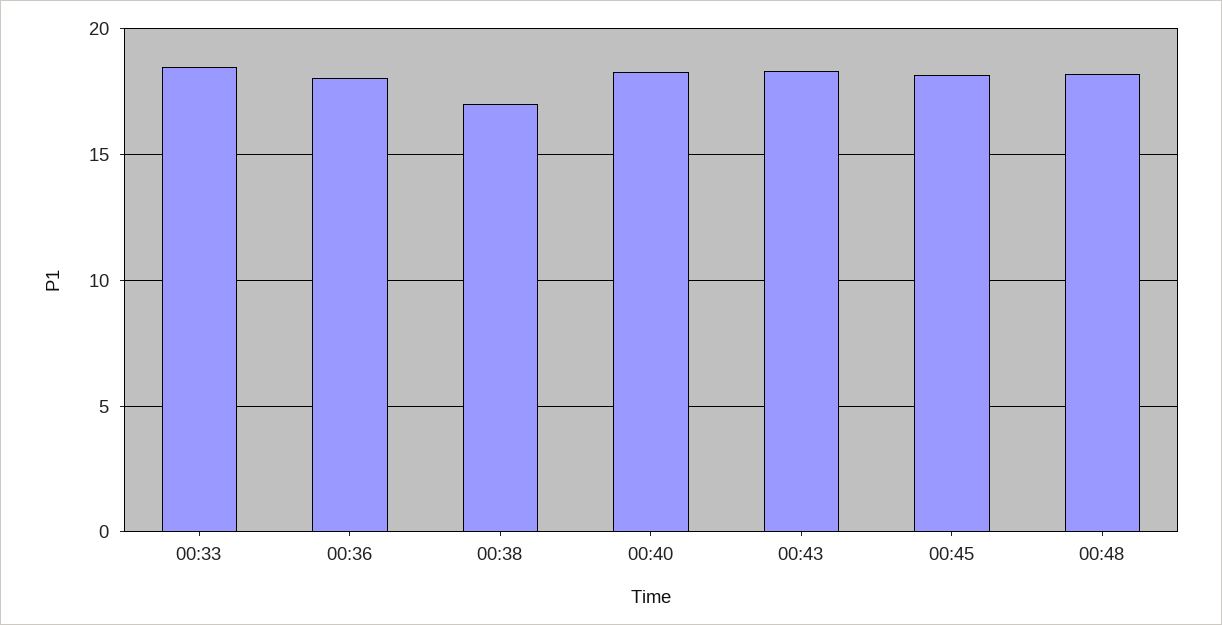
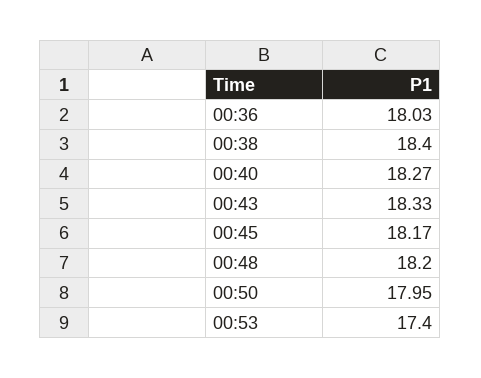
00:33: 18.5 -> none
00:38: 17 -> 18.4
00:50: none -> 17.95
00:53: none -> 17.4

